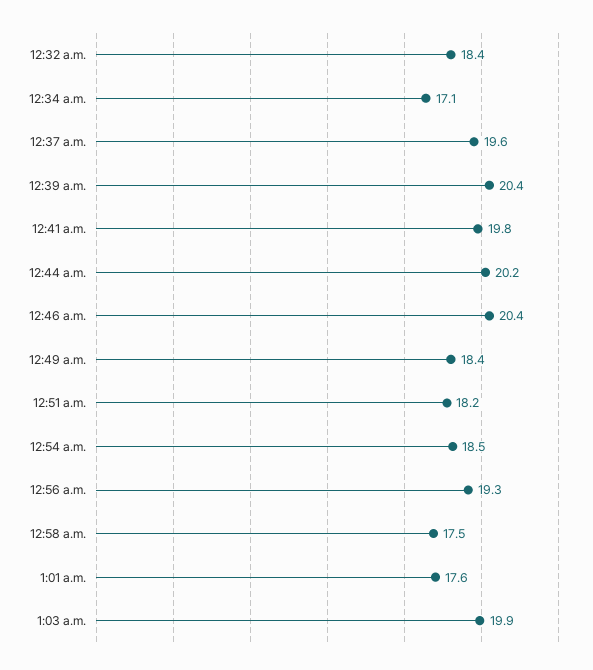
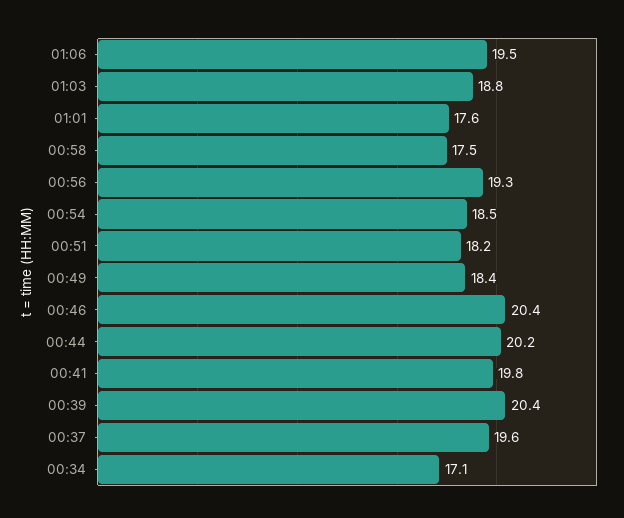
12:32 a.m.: 18.4 -> none
1:03 a.m.: 19.9 -> 18.8
01:06: none -> 19.5

